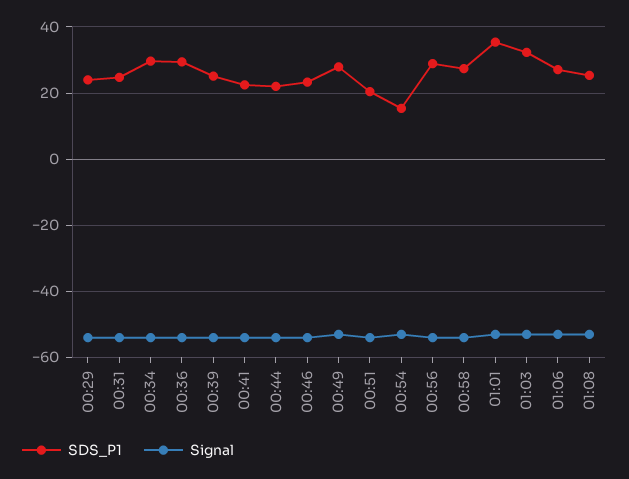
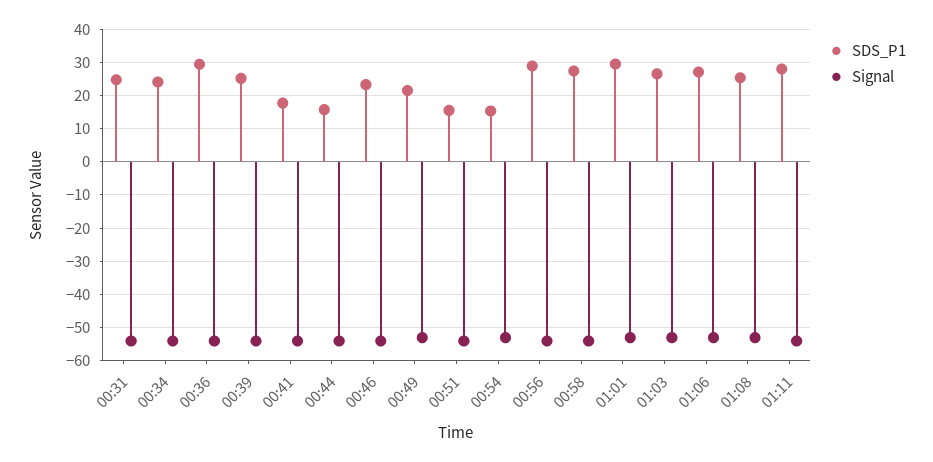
SDS_P1, 00:29: 24 -> none
Signal, 00:29: -54 -> none
SDS_P1, 00:34: 30 -> 24
SDS_P1, 00:41: 22 -> 18
SDS_P1, 00:44: 22 -> 16
SDS_P1, 00:49: 28 -> 22
SDS_P1, 00:51: 20 -> 16
SDS_P1, 01:01: 36 -> 30
SDS_P1, 01:03: 32 -> 26
SDS_P1, 01:11: none -> 28
Signal, 01:11: none -> -54

